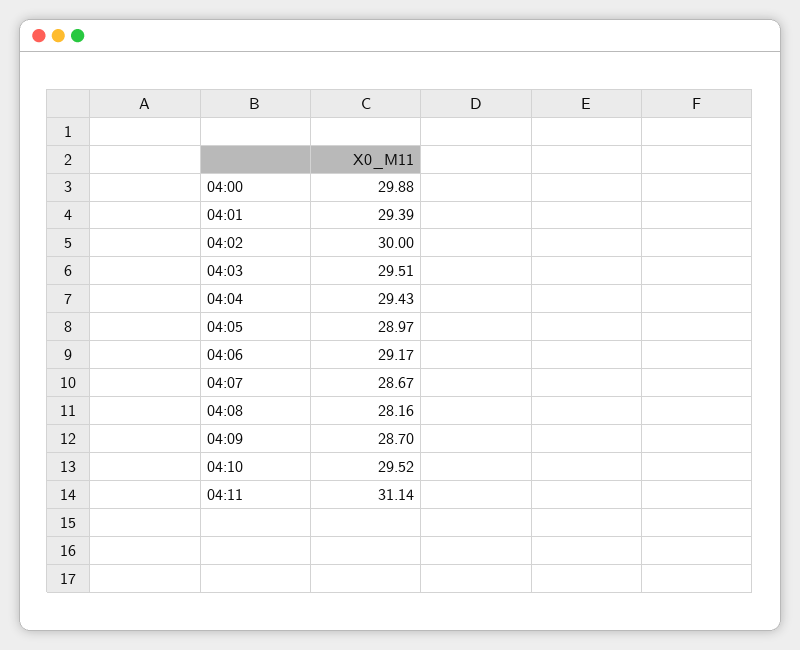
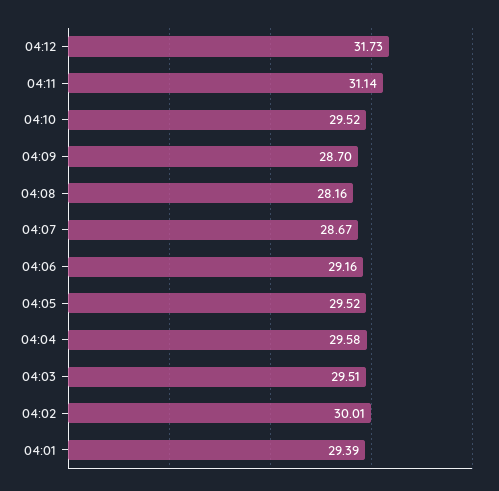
04:00: 29.88 -> none
04:02: 30 -> 30.01
04:04: 29.43 -> 29.58
04:05: 28.97 -> 29.52
04:06: 29.17 -> 29.16
04:12: none -> 31.73

